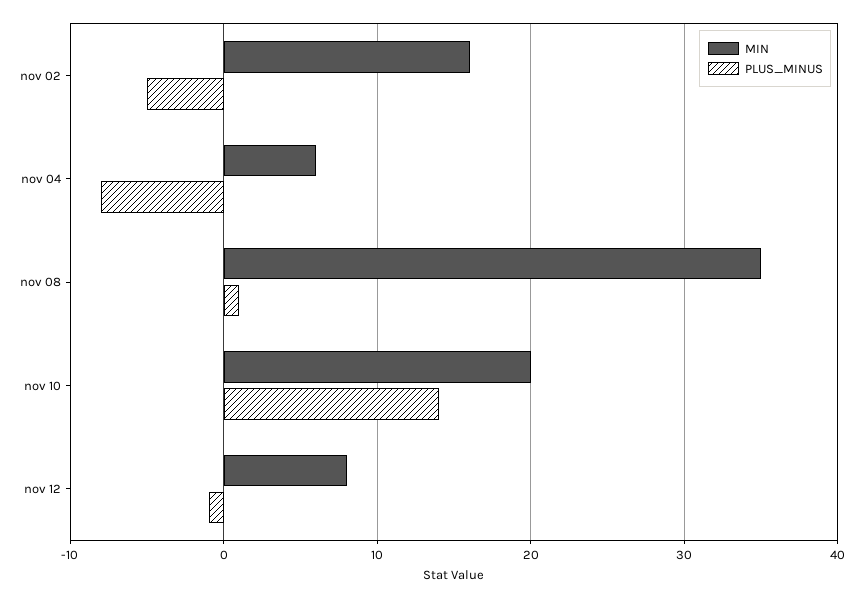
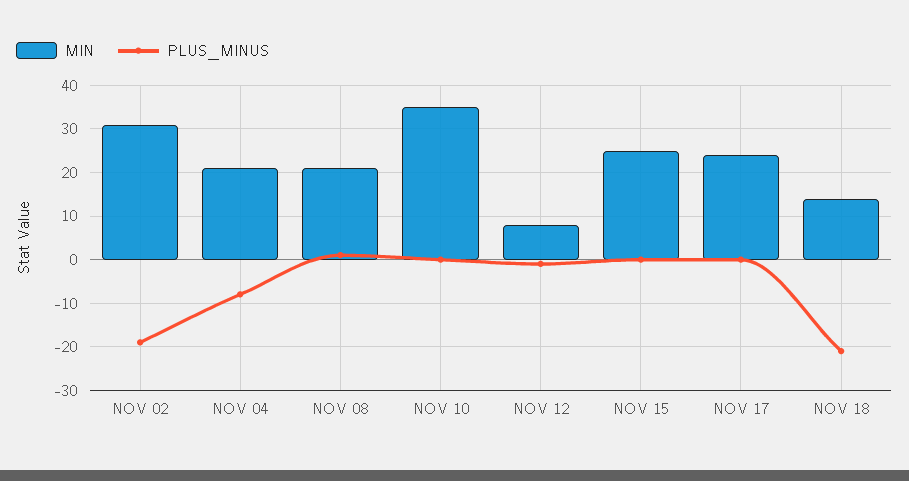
MIN, nov 02: 16 -> 30
PLUS_MINUS, nov 02: -5 -> -20
MIN, nov 04: 6 -> 20
MIN, nov 08: 35 -> 20
MIN, nov 10: 20 -> 35
PLUS_MINUS, nov 10: 14 -> 0
MIN, NOV 15: none -> 25
PLUS_MINUS, NOV 15: none -> 0
MIN, NOV 17: none -> 25
PLUS_MINUS, NOV 17: none -> 0
MIN, NOV 18: none -> 15
PLUS_MINUS, NOV 18: none -> -20

